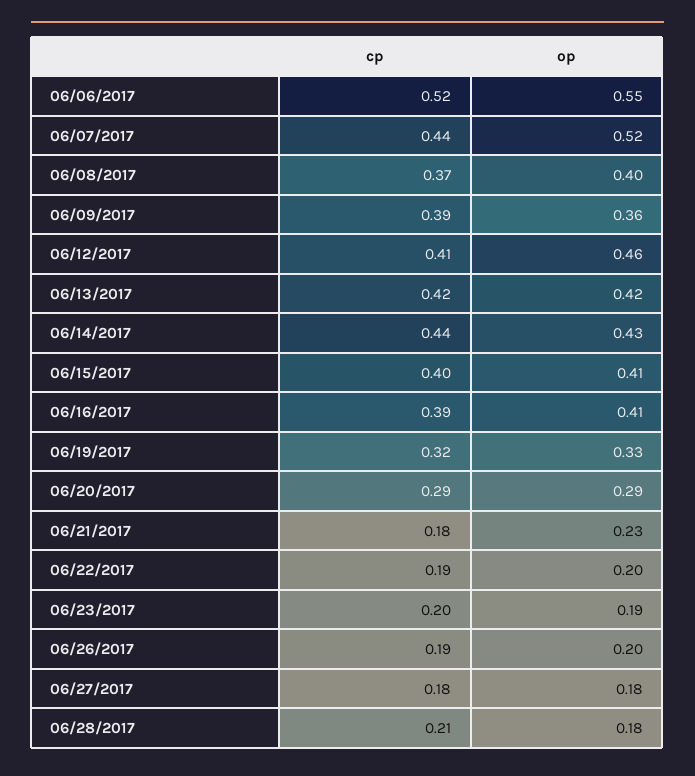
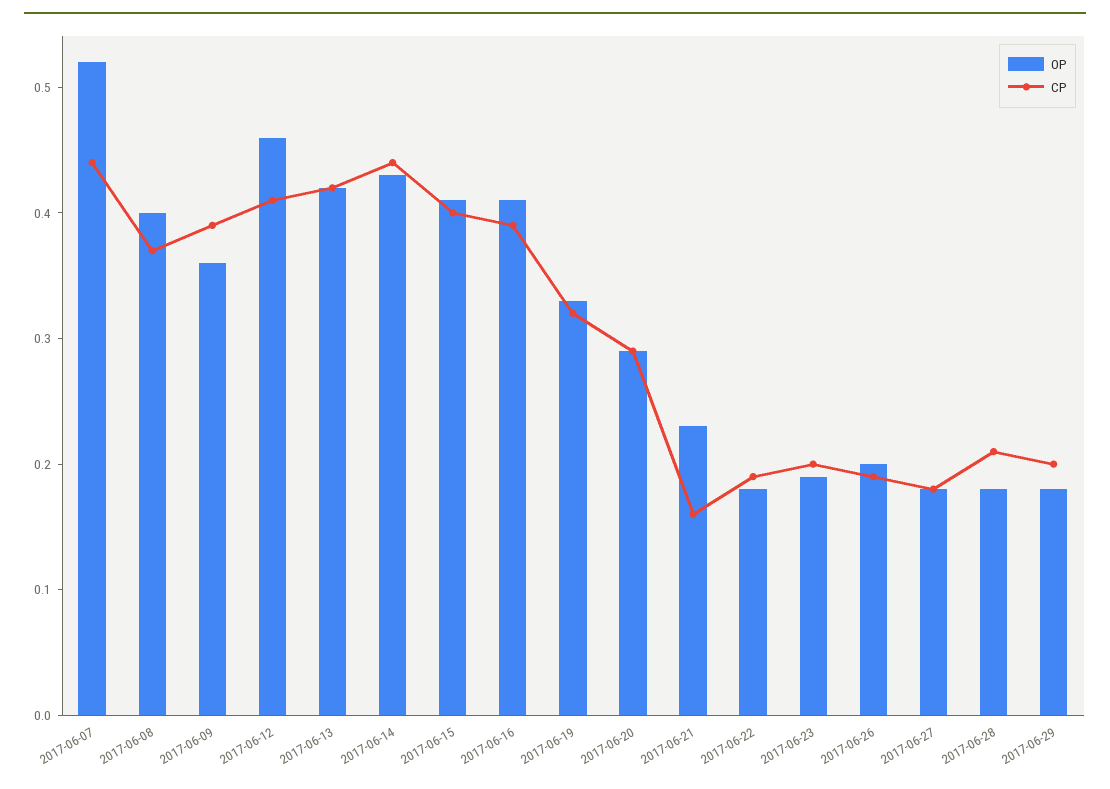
cp, 06/06/2017: 0.52 -> none
op, 06/06/2017: 0.55 -> none
cp, 06/21/2017: 0.18 -> 0.16
op, 06/22/2017: 0.2 -> 0.18
op, 2017-06-29: none -> 0.18
cp, 2017-06-29: none -> 0.2

